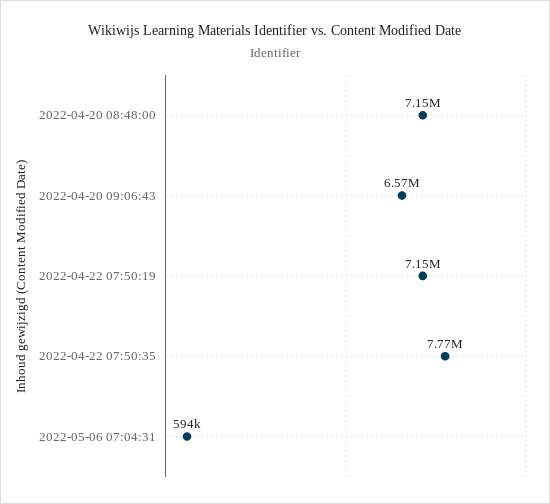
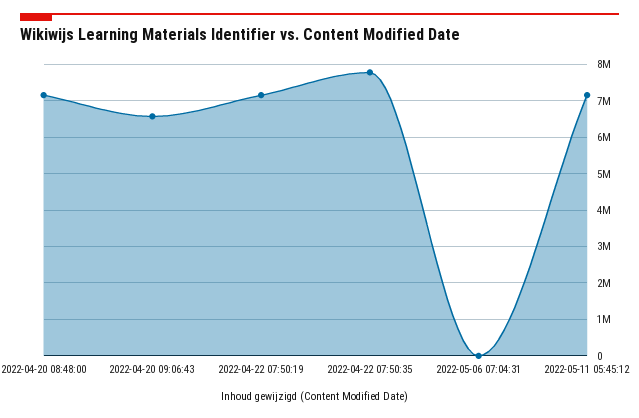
2022-05-06 07:04:31: 594000 -> 0
2022-05-11 05:45:12: none -> 7200000

